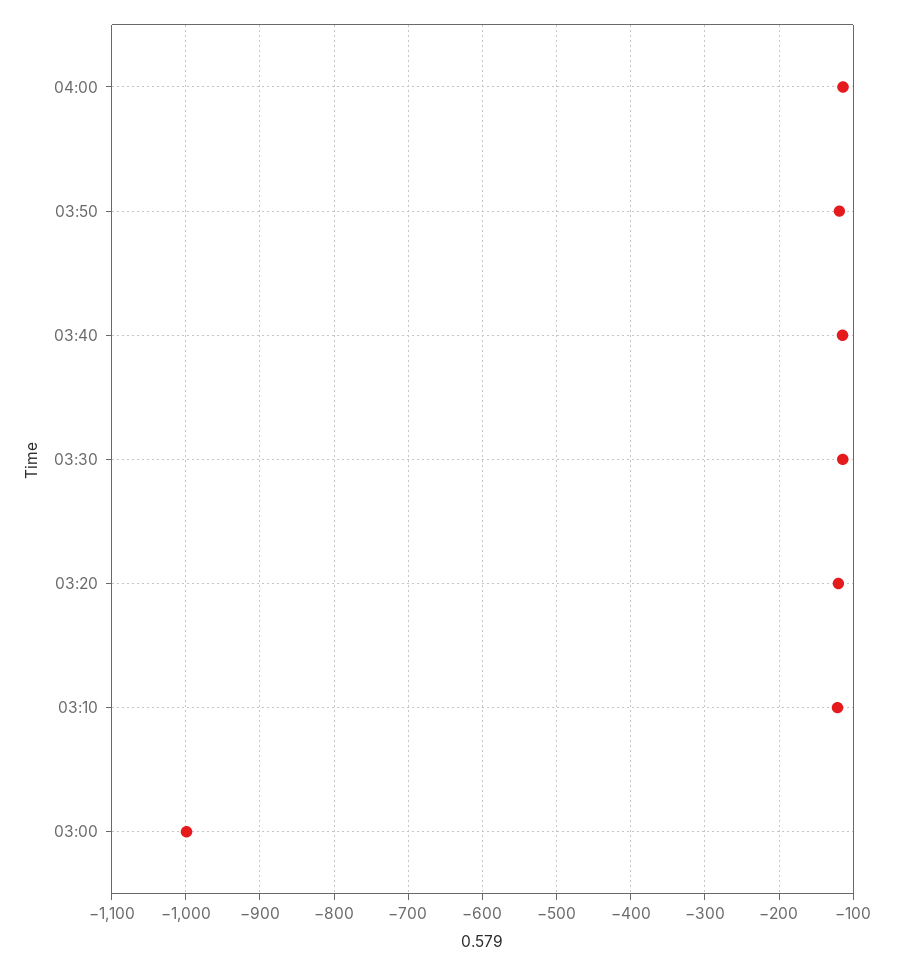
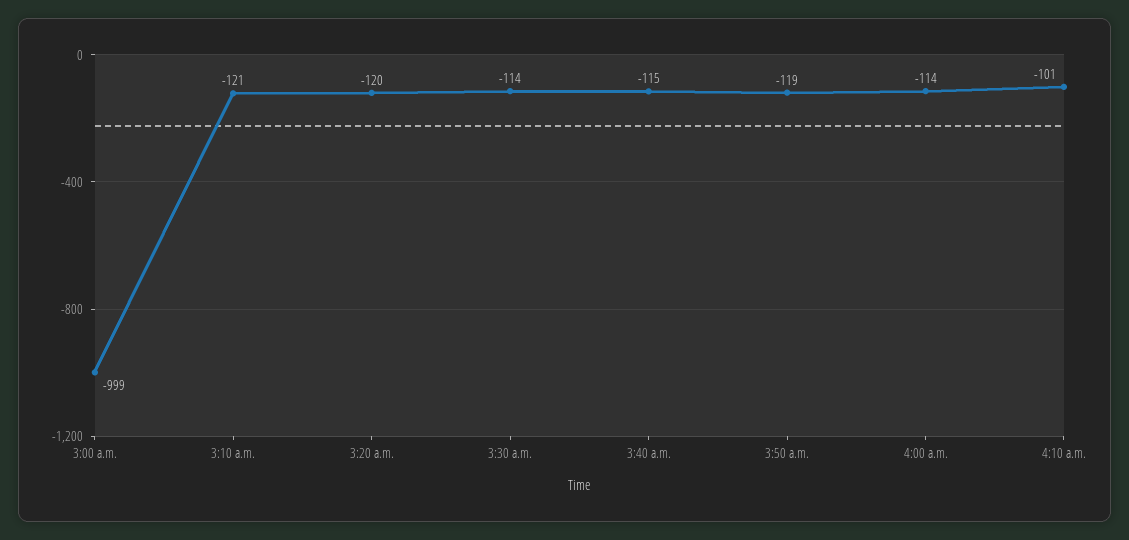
4:10 a.m.: none -> -101

